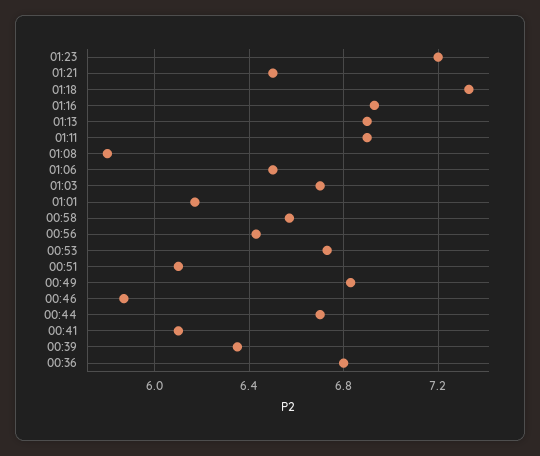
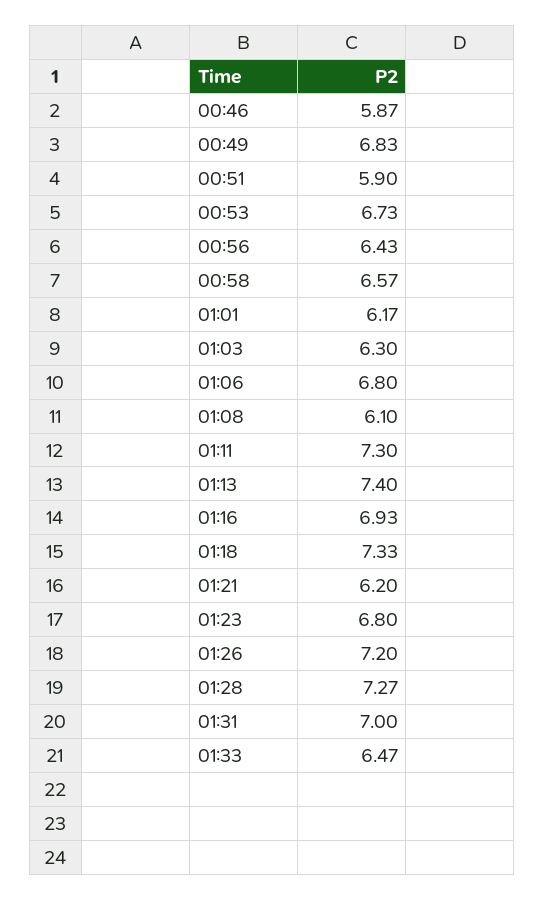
01:23: 7.2 -> 6.8
01:21: 6.5 -> 6.2
01:13: 6.9 -> 7.4
01:11: 6.9 -> 7.3
01:08: 5.8 -> 6.1
01:06: 6.5 -> 6.8
01:03: 6.7 -> 6.3
00:51: 6.1 -> 5.9
00:44: 6.7 -> none
00:41: 6.1 -> none
00:39: 6.35 -> none
00:36: 6.8 -> none
01:26: none -> 7.2
01:28: none -> 7.27
01:31: none -> 7
01:33: none -> 6.47

